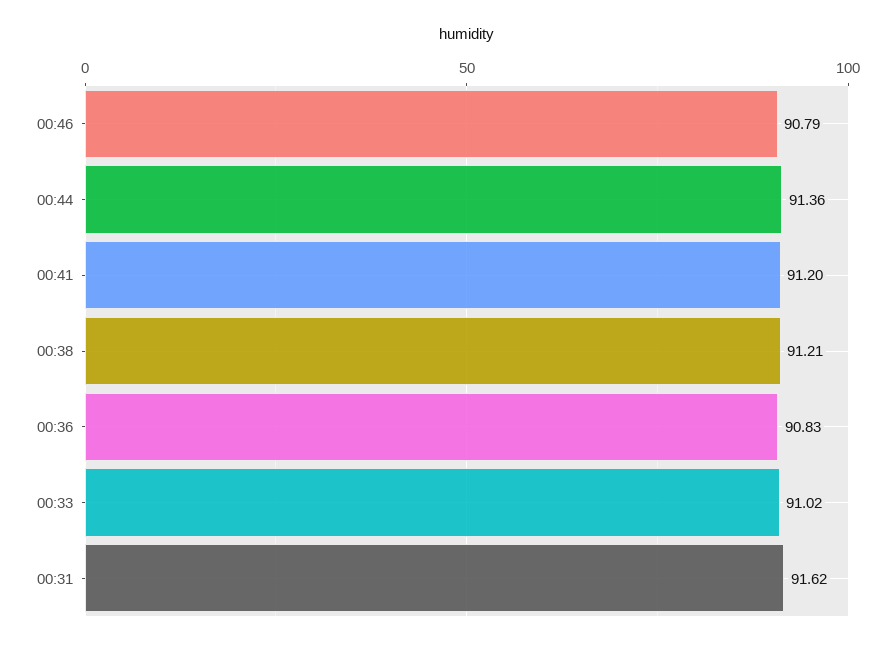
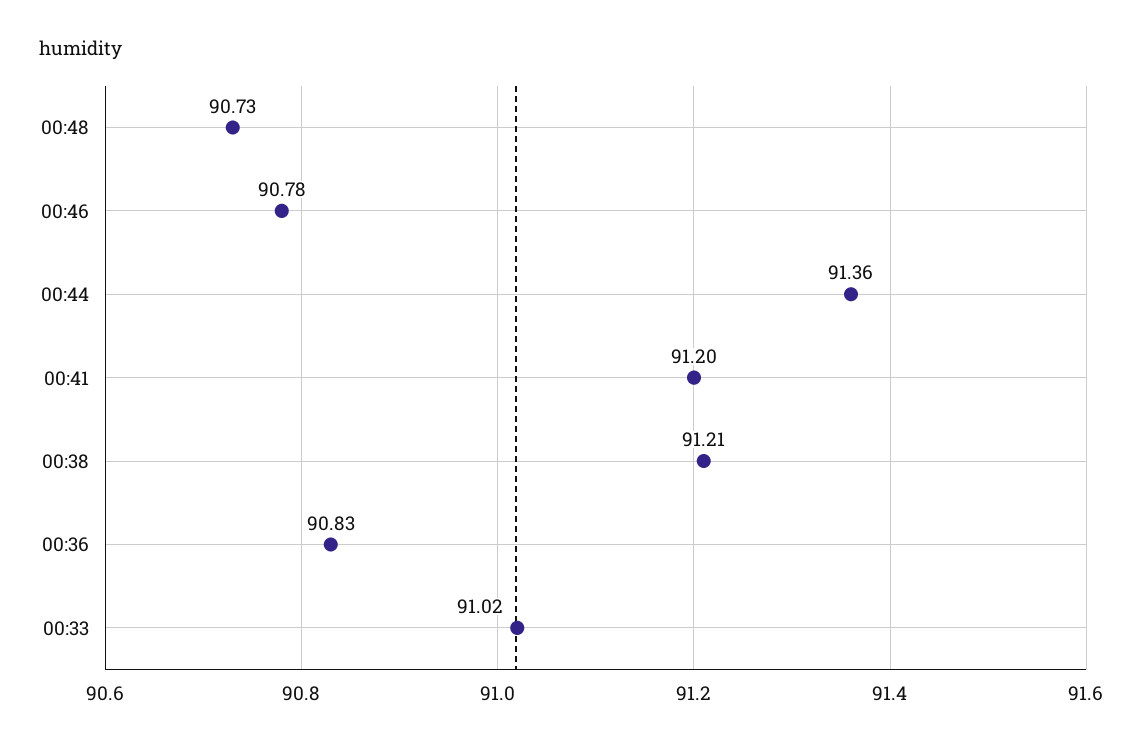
00:46: 90.79 -> 90.78
00:31: 91.62 -> none
00:48: none -> 90.73

